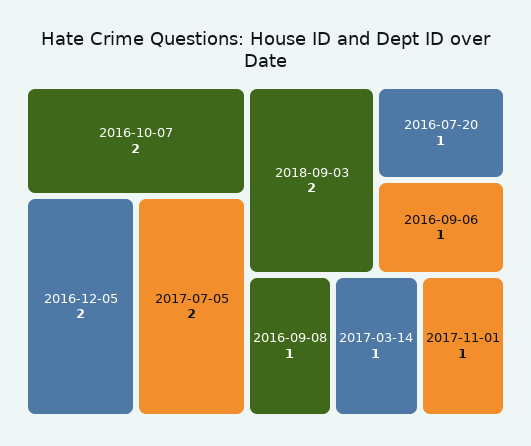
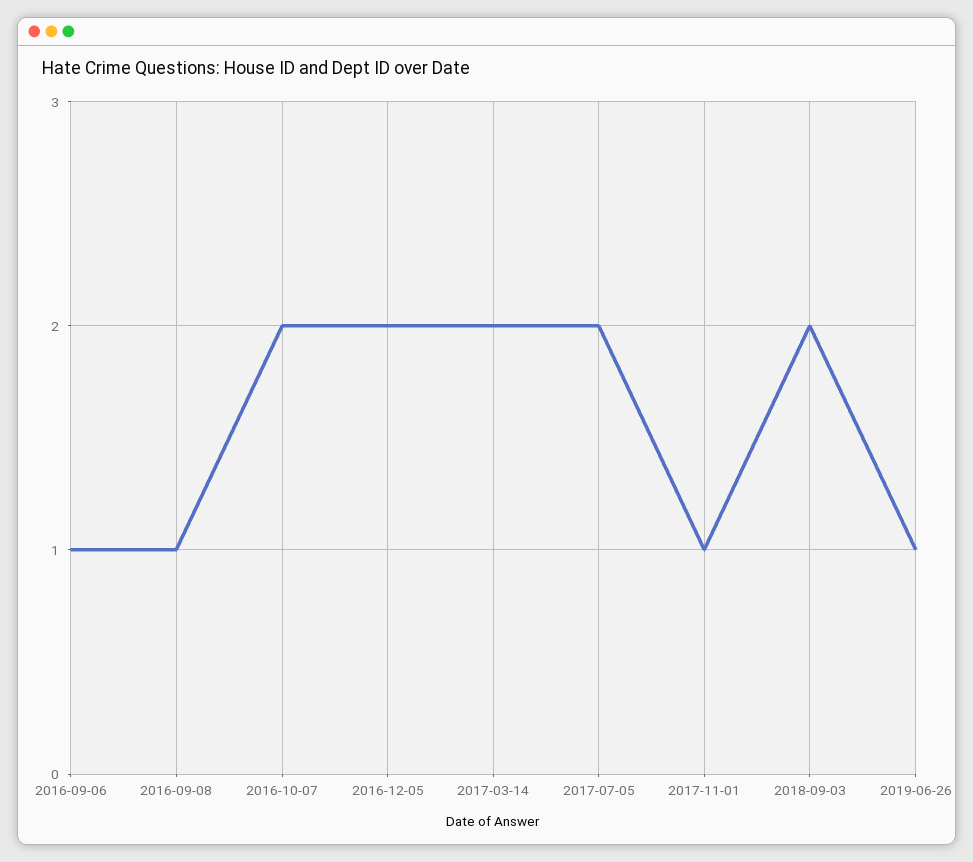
2016-07-20: 1 -> none
2017-03-14: 1 -> 2
2019-06-26: none -> 1

